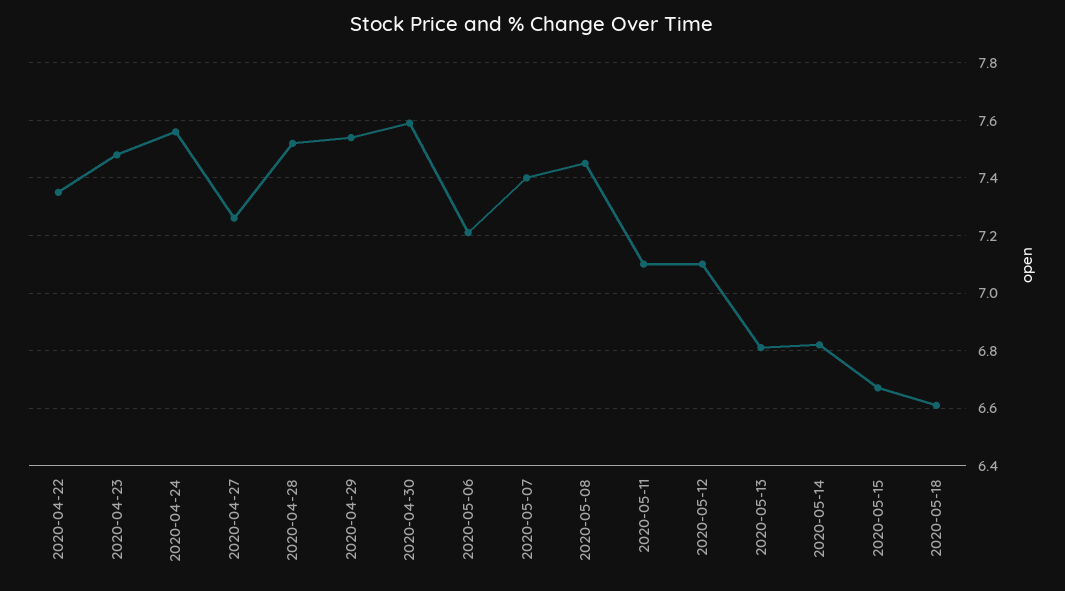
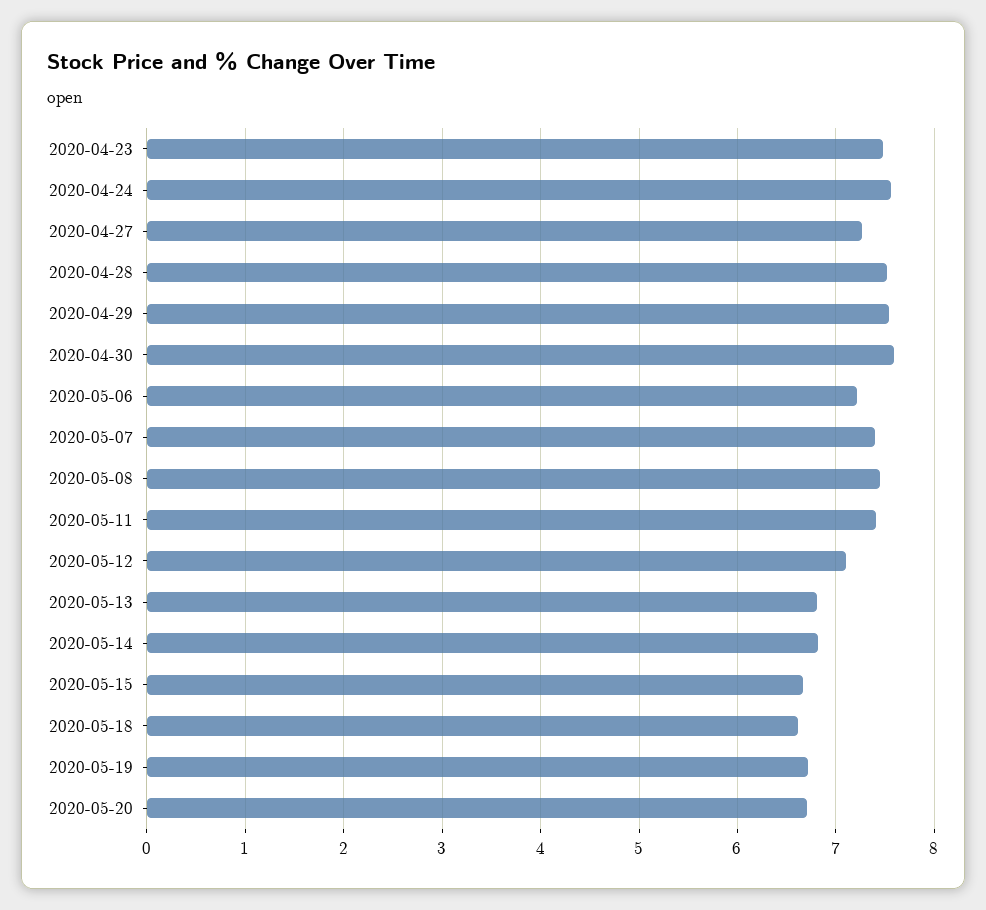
2020-04-22: 7.35 -> none
2020-05-11: 7.1 -> 7.4
2020-05-19: none -> 6.7
2020-05-20: none -> 6.7

